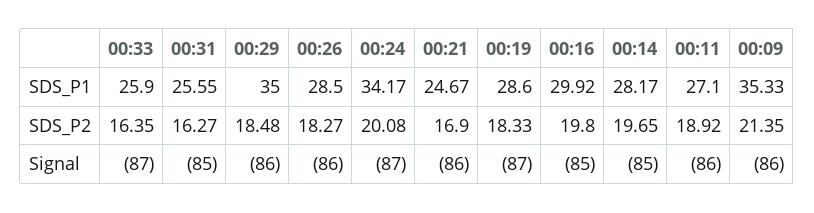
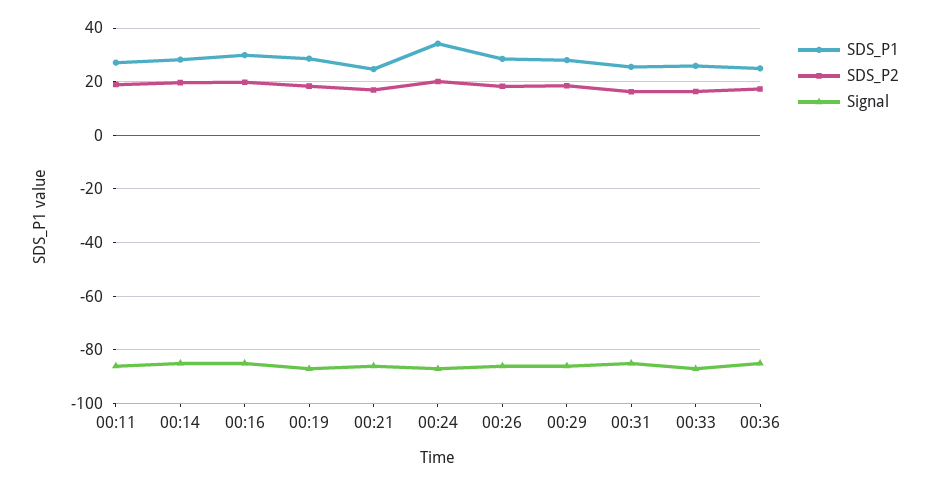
SDS_P1, 00:29: 35 -> 27.5
SDS_P1, 00:09: 35.33 -> none
SDS_P2, 00:09: 21.35 -> none
Signal, 00:09: -86 -> none
SDS_P1, 00:36: none -> 25
SDS_P2, 00:36: none -> 17.5
Signal, 00:36: none -> -85

